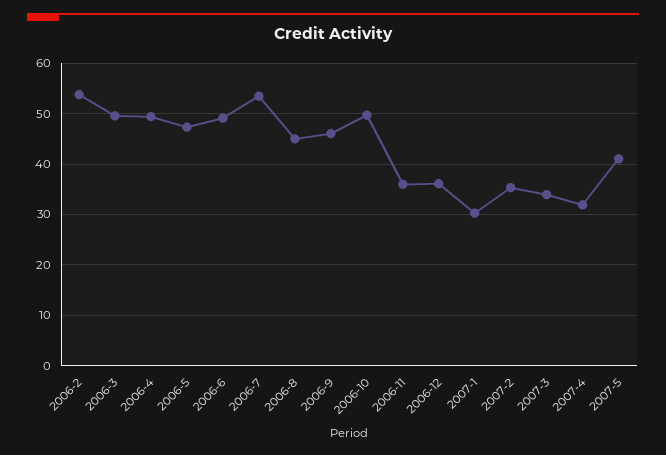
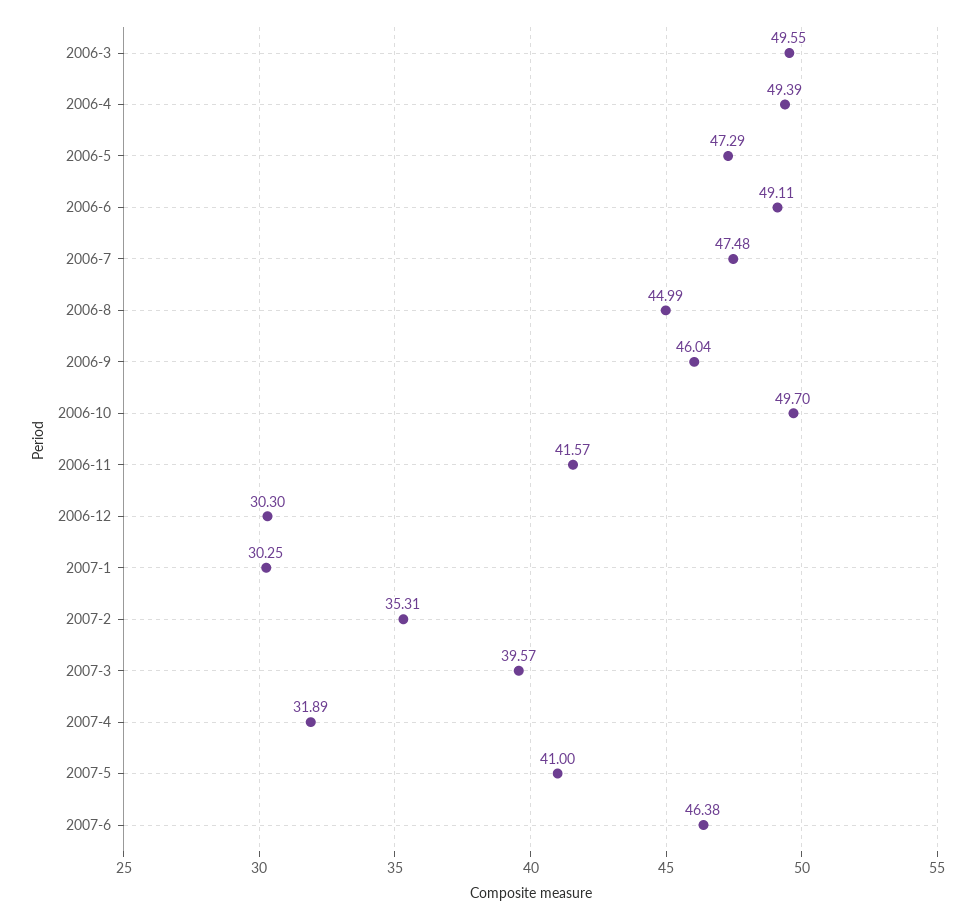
2006-2: 54 -> none
2006-7: 54 -> 47.48
2006-11: 36 -> 41.57
2006-12: 36 -> 30.3
2007-3: 34 -> 39.57
2007-6: none -> 46.38

